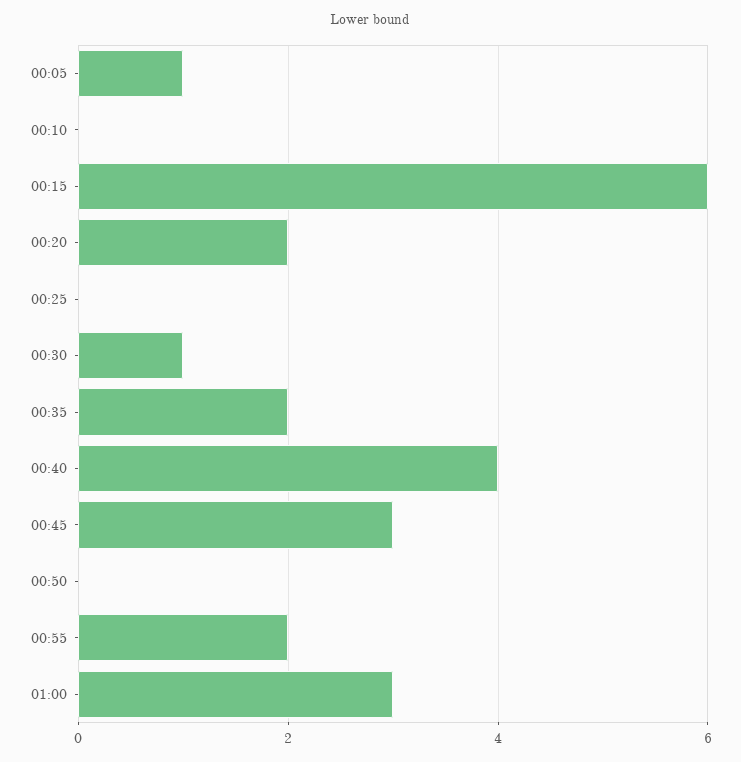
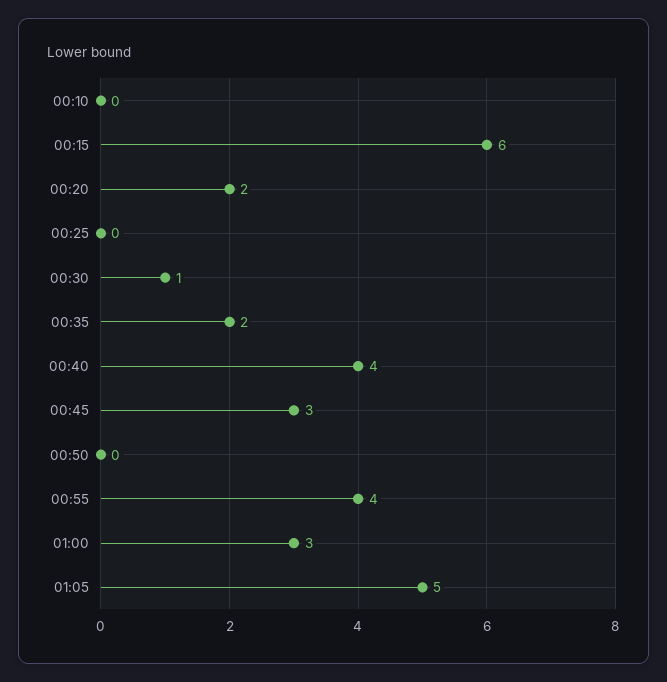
00:05: 1 -> none
00:55: 2 -> 4
01:05: none -> 5

